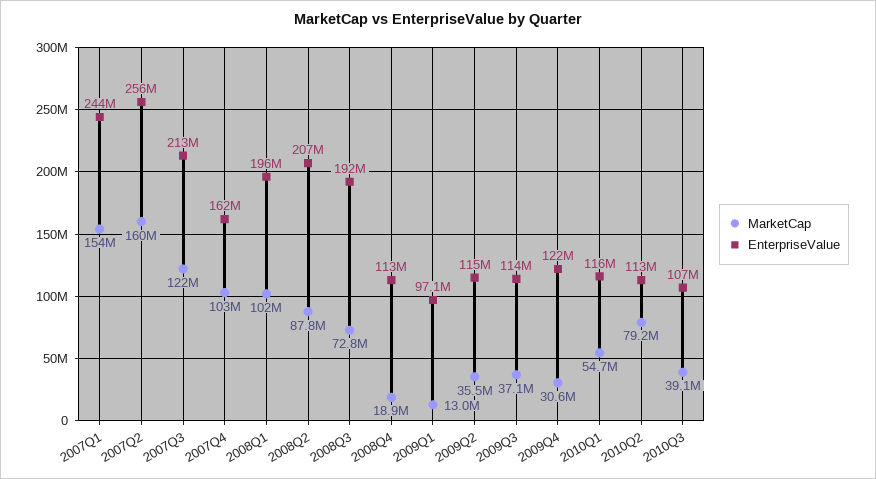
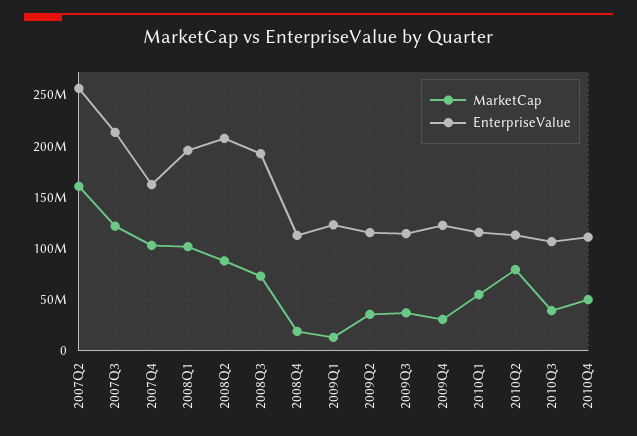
MarketCap, 2007Q1: 154000000 -> none
EnterpriseValue, 2007Q1: 244000000 -> none
EnterpriseValue, 2009Q1: 97100000 -> 120000000
MarketCap, 2010Q4: none -> 50000000
EnterpriseValue, 2010Q4: none -> 110000000

